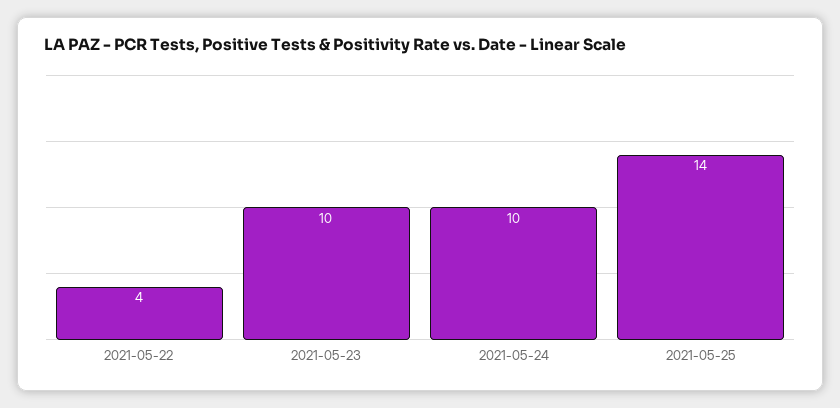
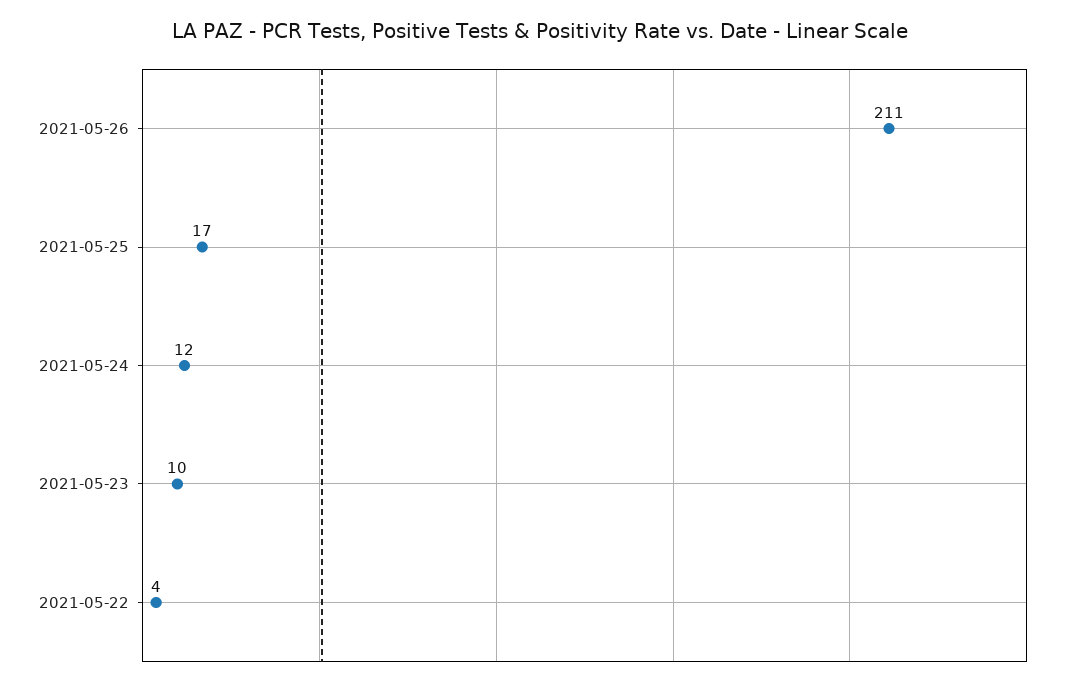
2021-05-24: 10 -> 12
2021-05-25: 14 -> 17
2021-05-26: none -> 211

